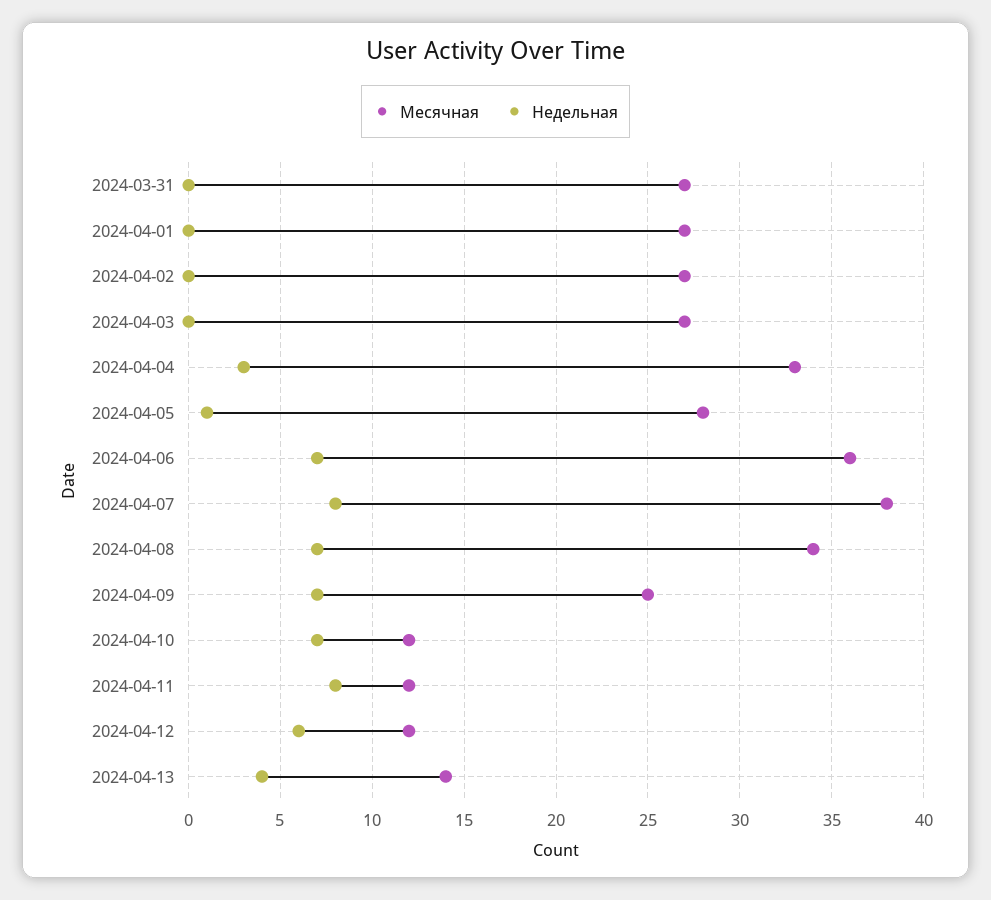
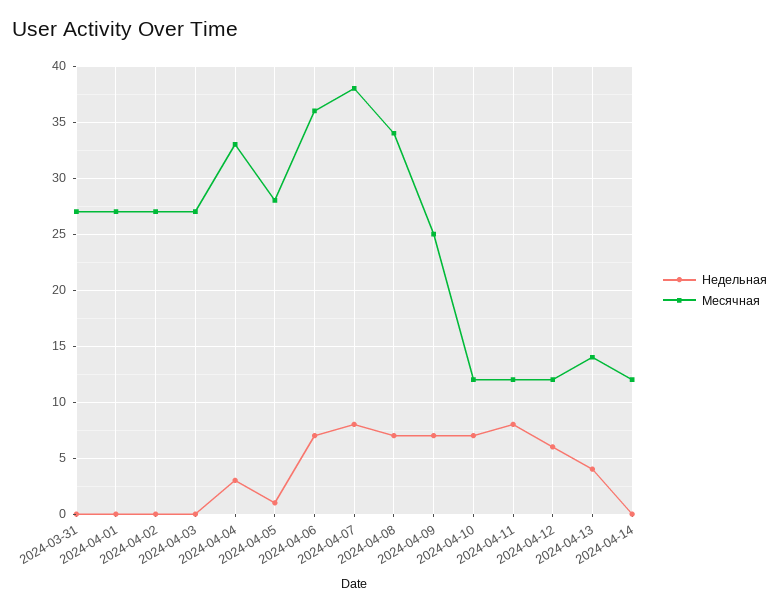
Недельная, 2024-04-14: none -> 0
Месячная, 2024-04-14: none -> 12

